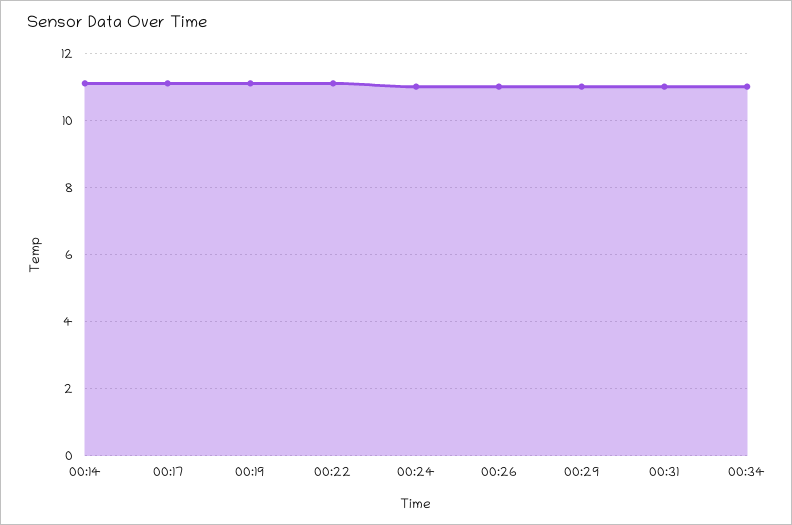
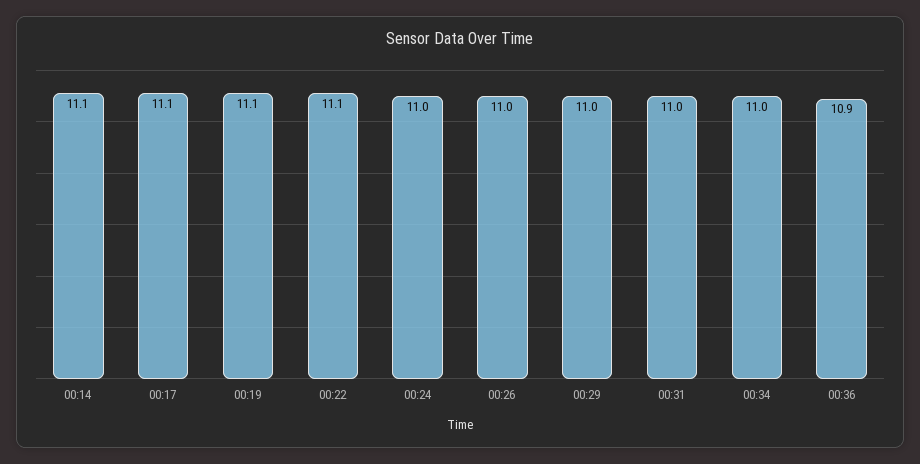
00:36: none -> 10.9

